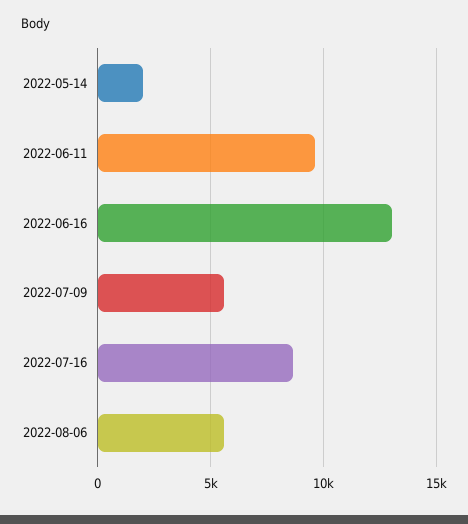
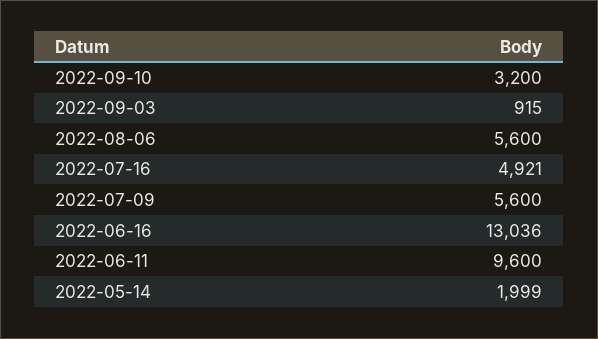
2022-07-16: 8500 -> 4921
2022-09-10: none -> 3200
2022-09-03: none -> 915

